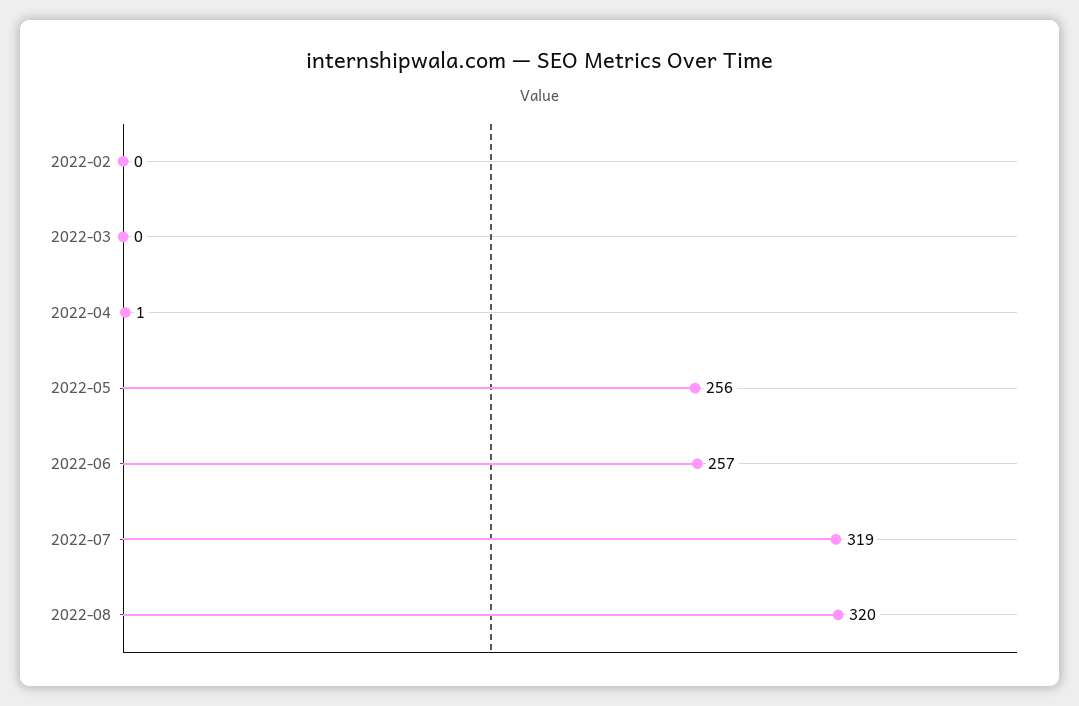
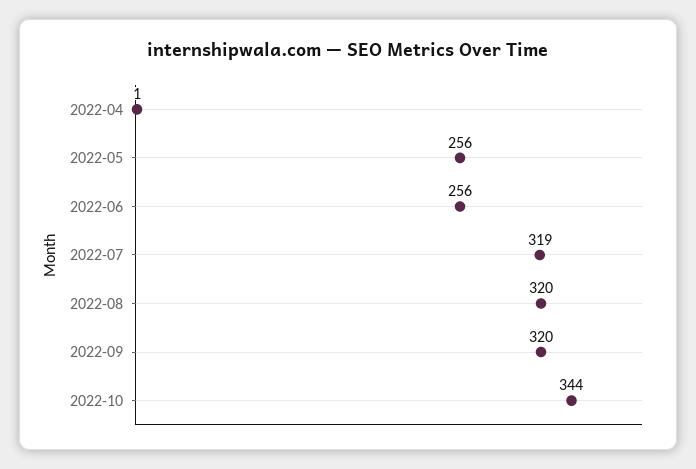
2022-02: 0 -> none
2022-03: 0 -> none
2022-06: 257 -> 256
2022-09: none -> 320
2022-10: none -> 344

